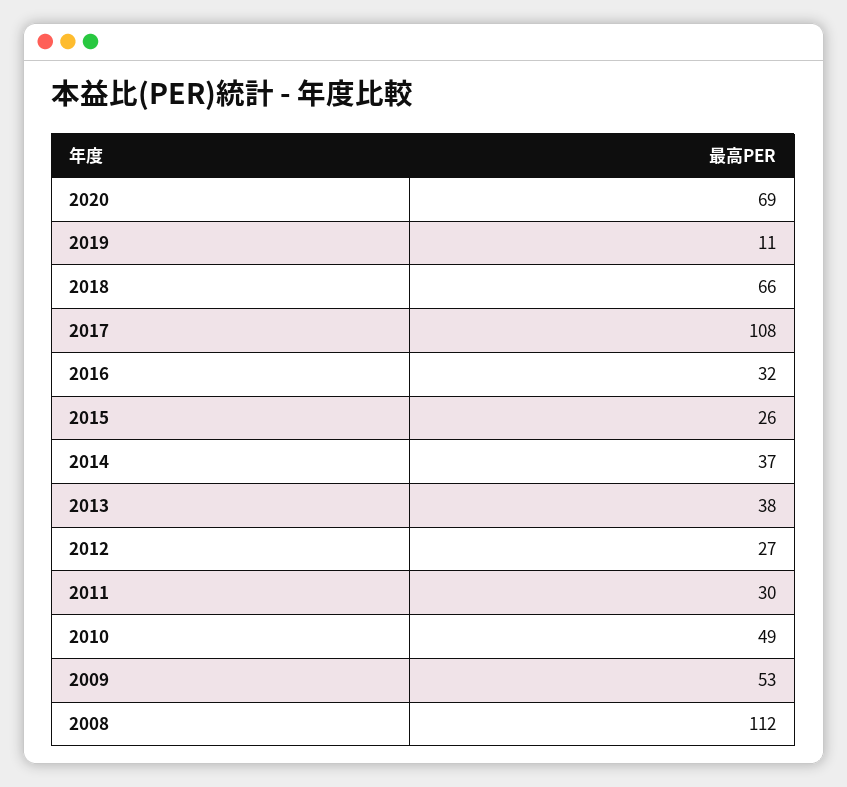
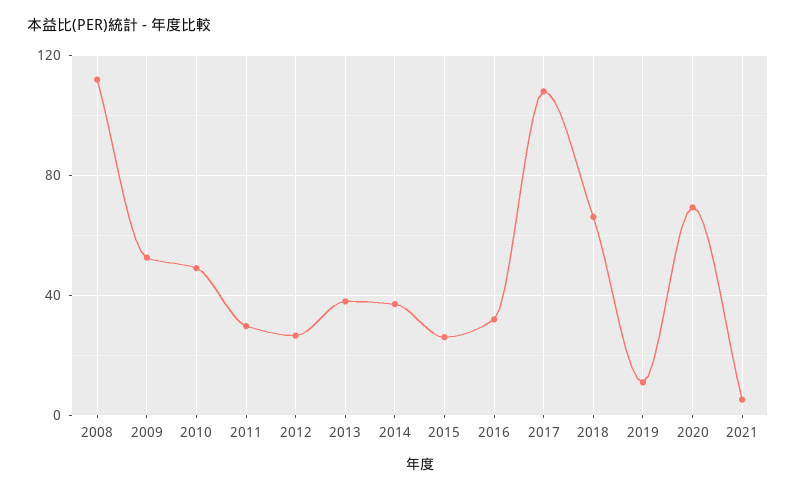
2021: none -> 5

